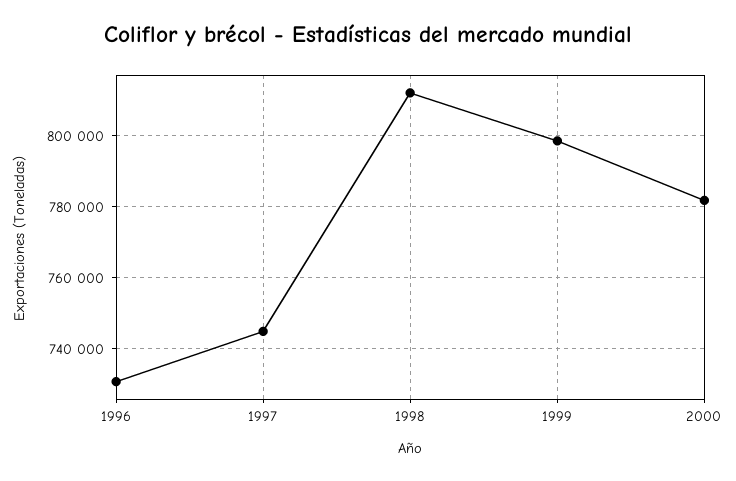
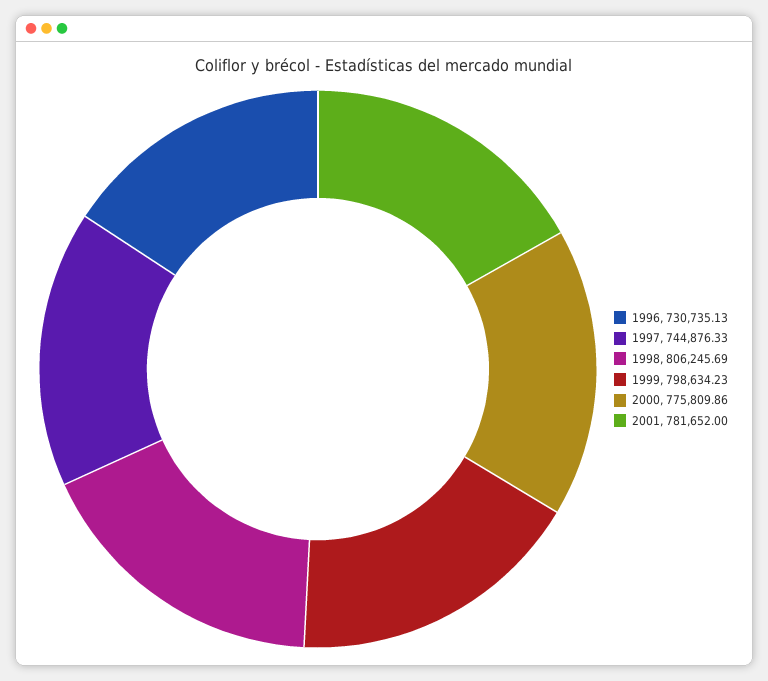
1998: 812000 -> 806245.69
2000: 782000 -> 775809.86
2001: none -> 781652

